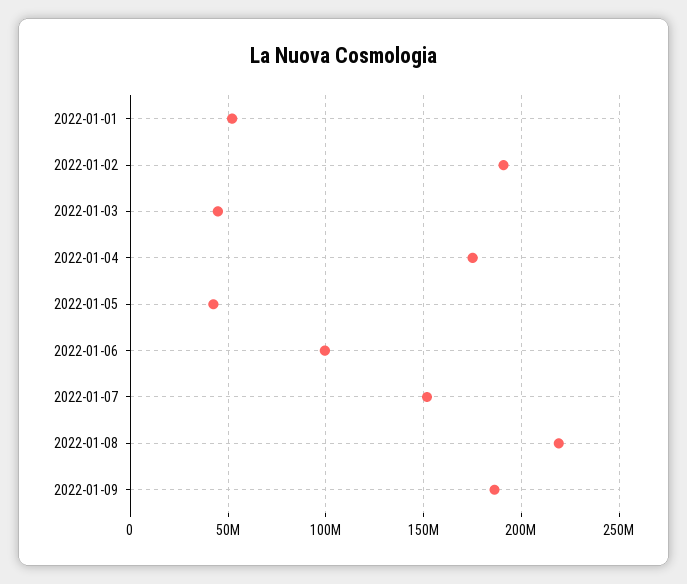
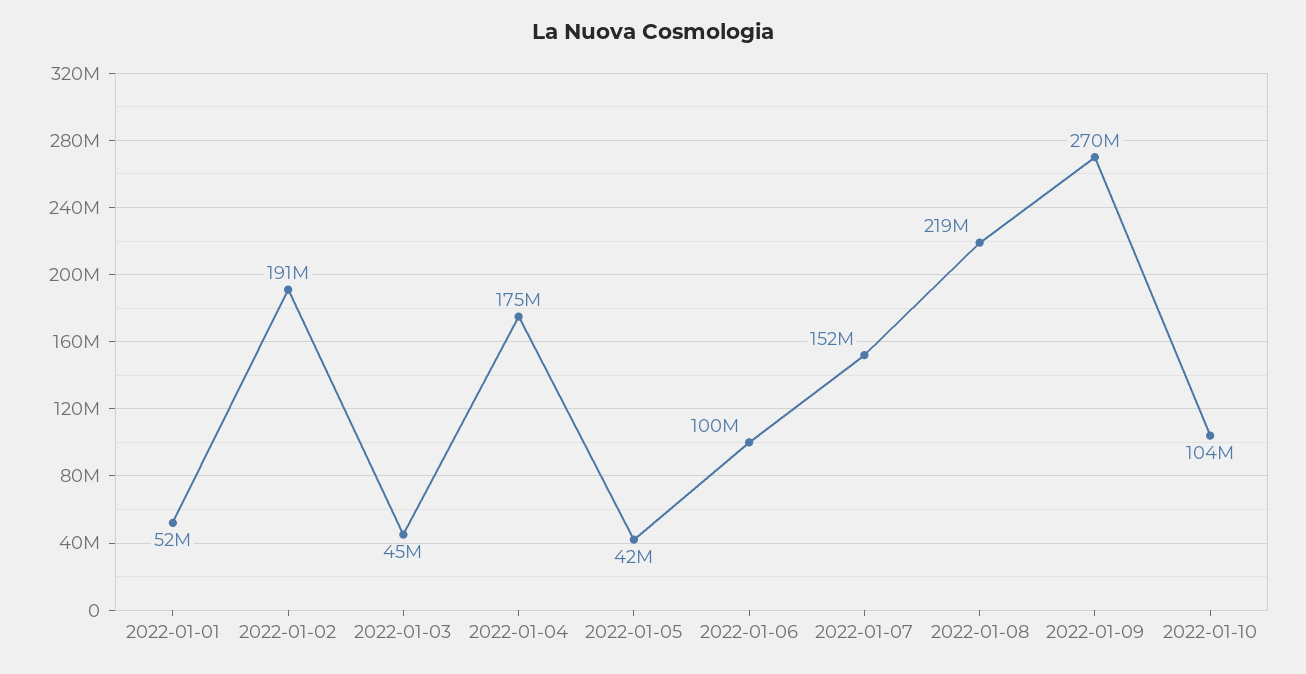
2022-01-09: 185000000 -> 270000000
2022-01-10: none -> 104000000

